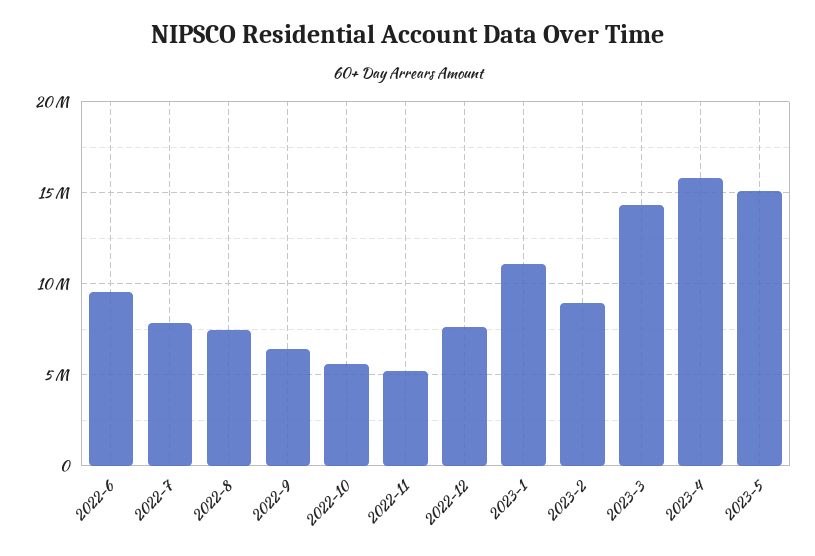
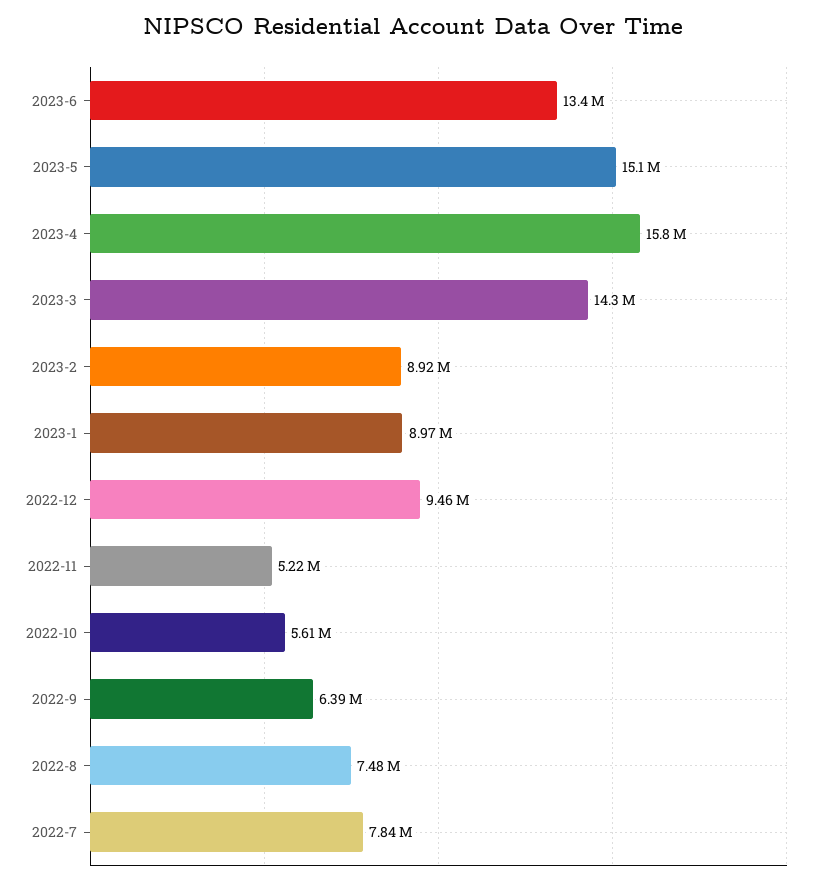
2022-6: 9500000 -> none
2022-12: 7500000 -> 9460000
2023-1: 11000000 -> 8970000
2023-6: none -> 13400000

